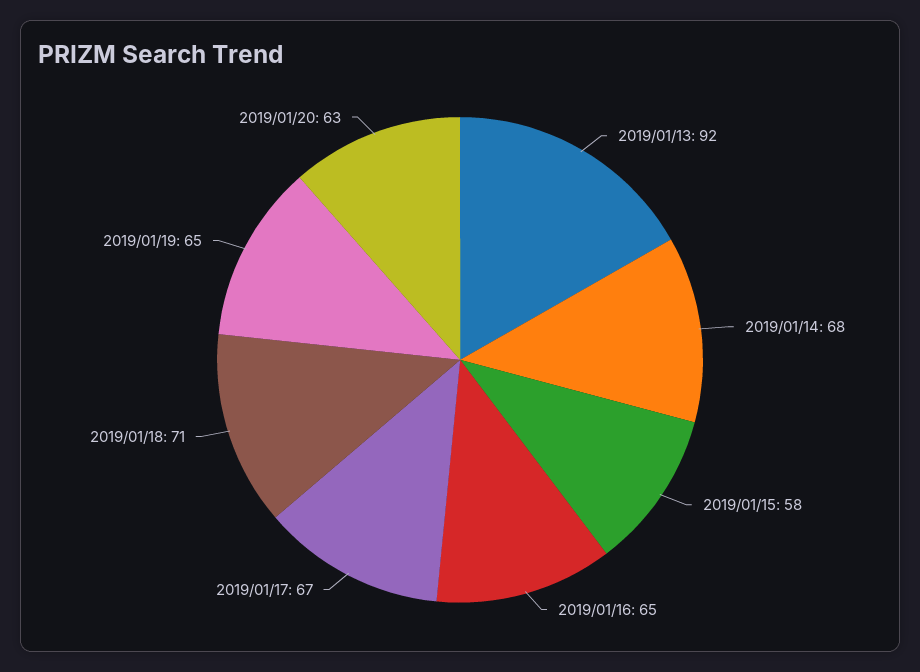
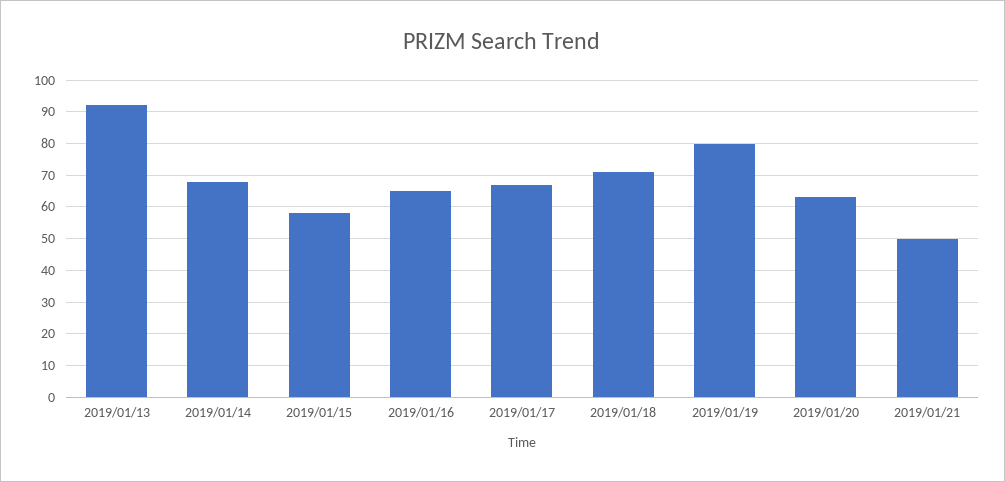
2019/01/19: 65 -> 80
2019/01/21: none -> 50

